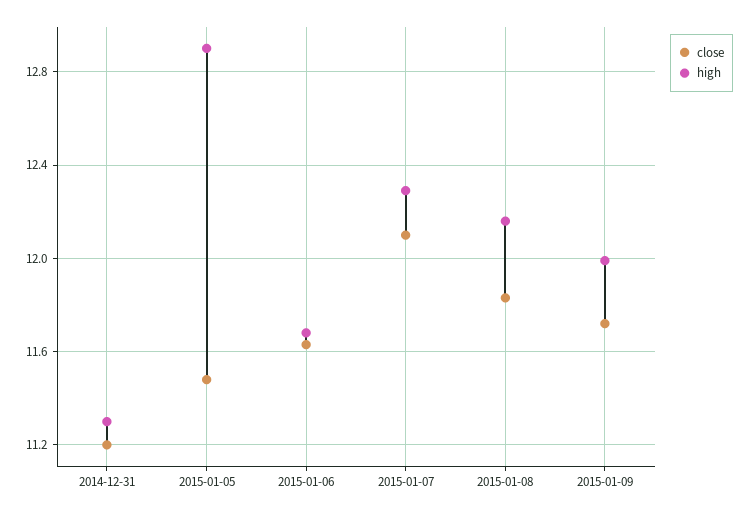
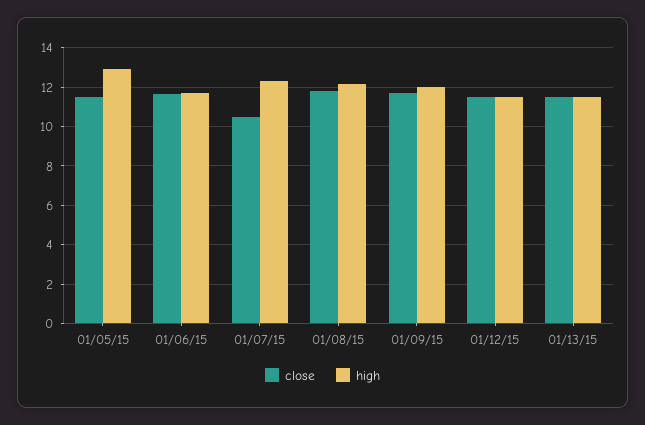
close, 2014-12-31: 11.2 -> none
high, 2014-12-31: 11.3 -> none
close, 2015-01-07: 12.1 -> 10.5
close, 01/12/15: none -> 11.5
high, 01/12/15: none -> 11.5
close, 01/13/15: none -> 11.5
high, 01/13/15: none -> 11.5

